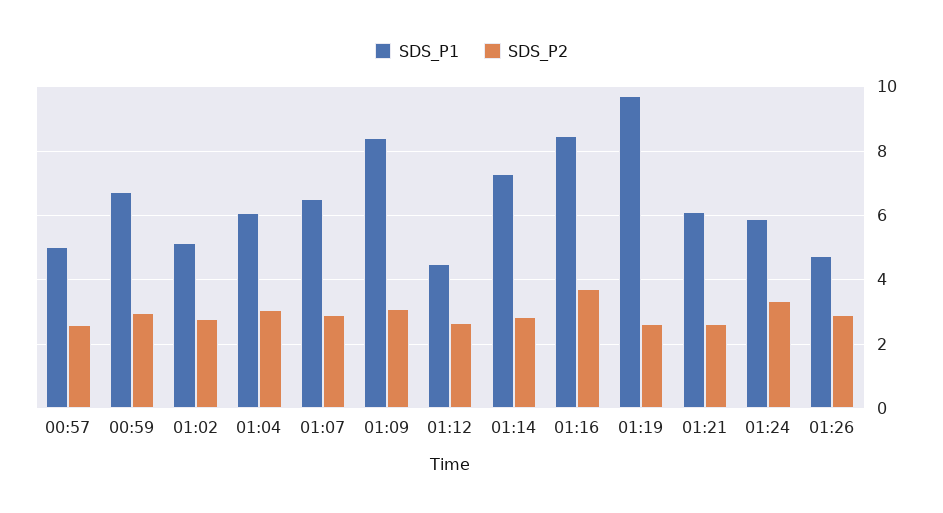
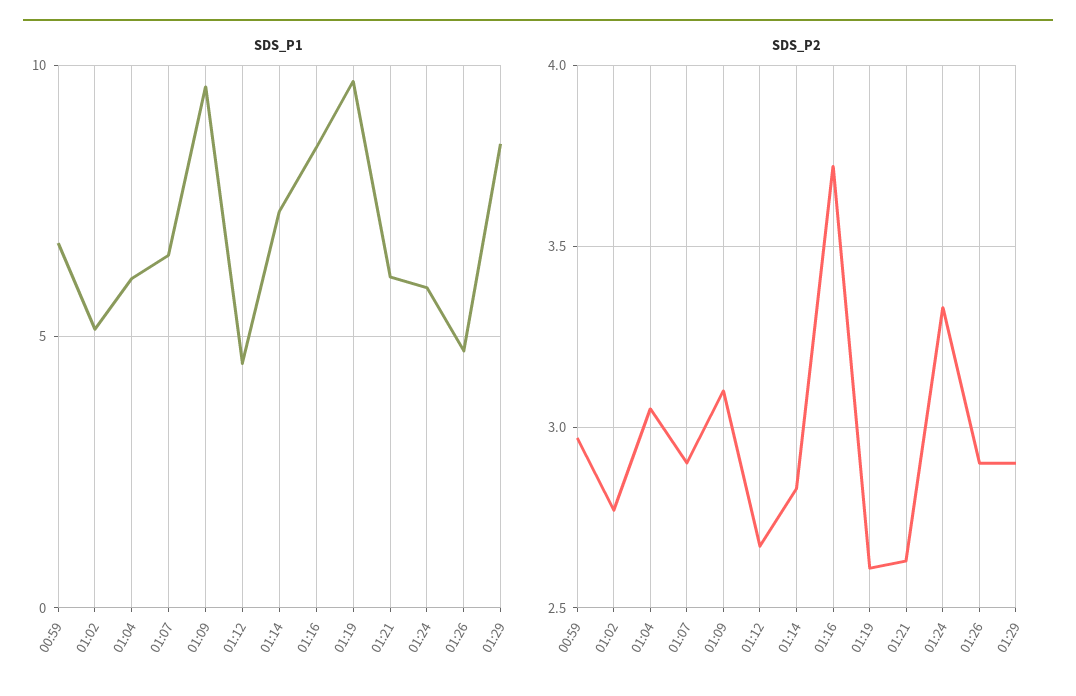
SDS_P1, 00:57: 5 -> none
SDS_P2, 00:57: 2.6 -> none
SDS_P1, 01:09: 8.4 -> 9.5
SDS_P1, 01:29: none -> 8.5
SDS_P2, 01:29: none -> 2.9

